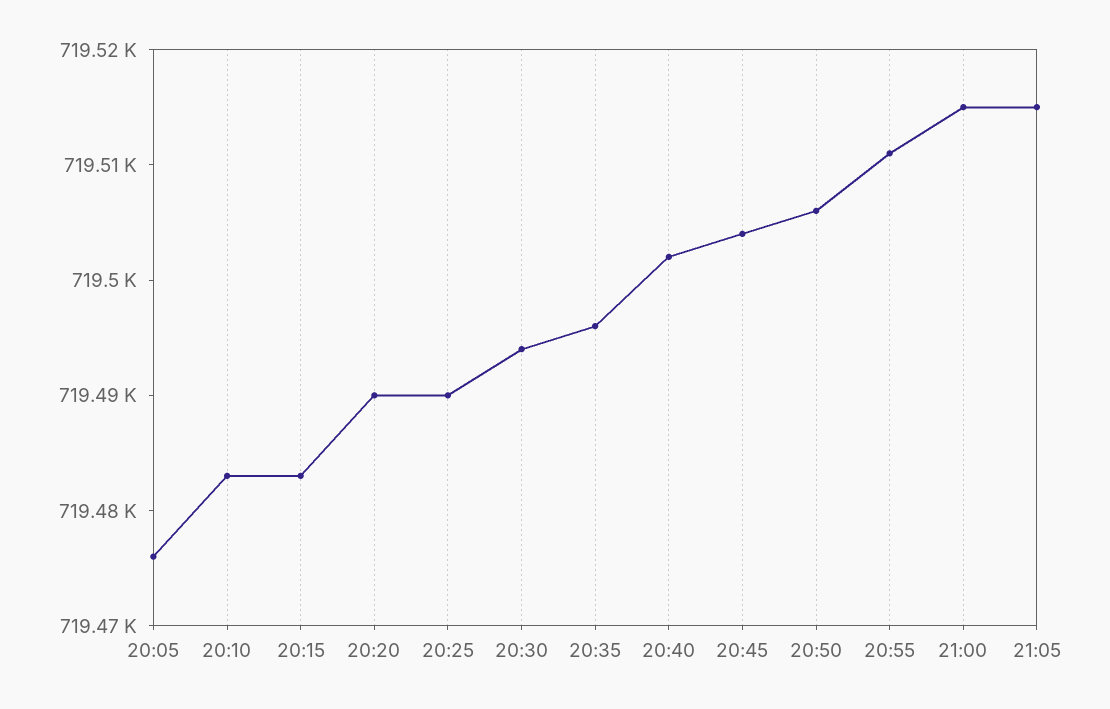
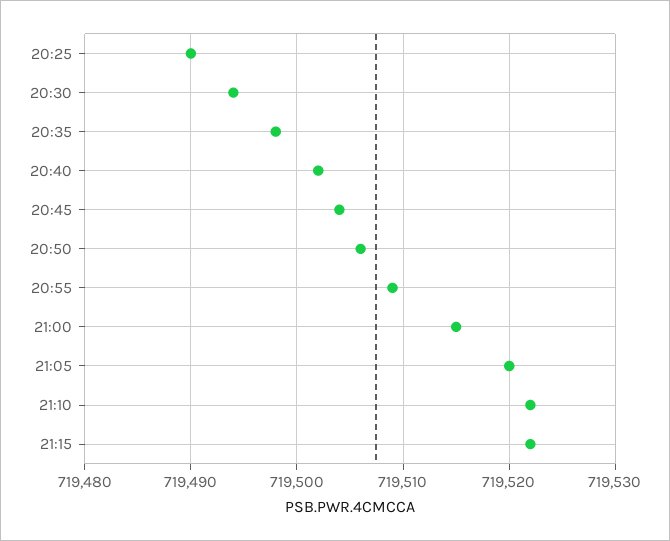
20:05: 719476 -> none
20:10: 719483 -> none
20:15: 719483 -> none
20:20: 719490 -> none
20:35: 719496 -> 719498
20:55: 719511 -> 719509
21:05: 719515 -> 719520
21:10: none -> 719522
21:15: none -> 719522

